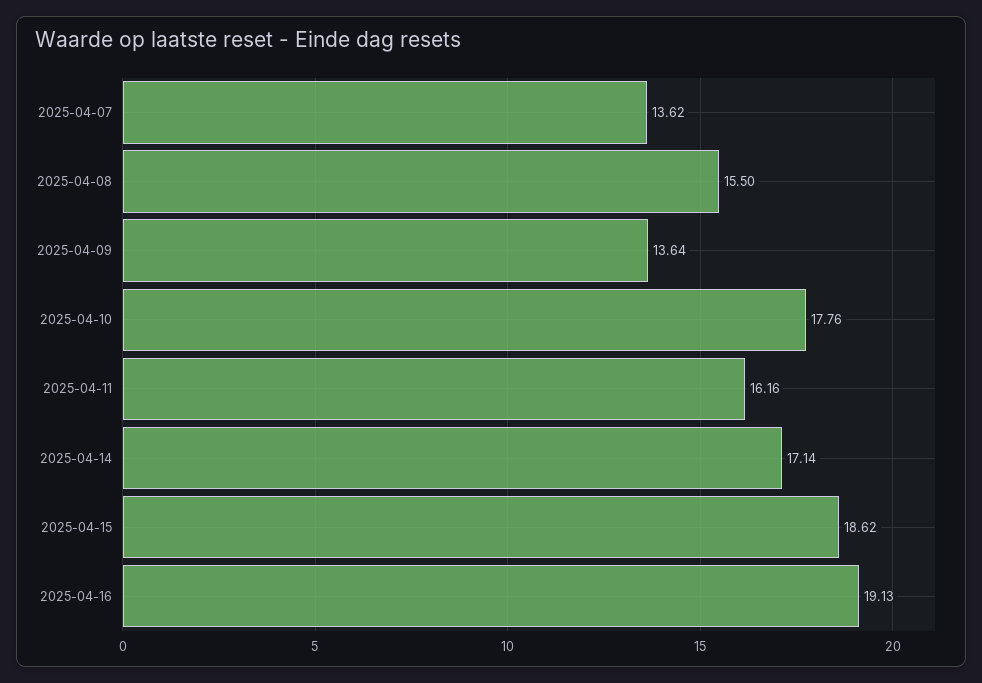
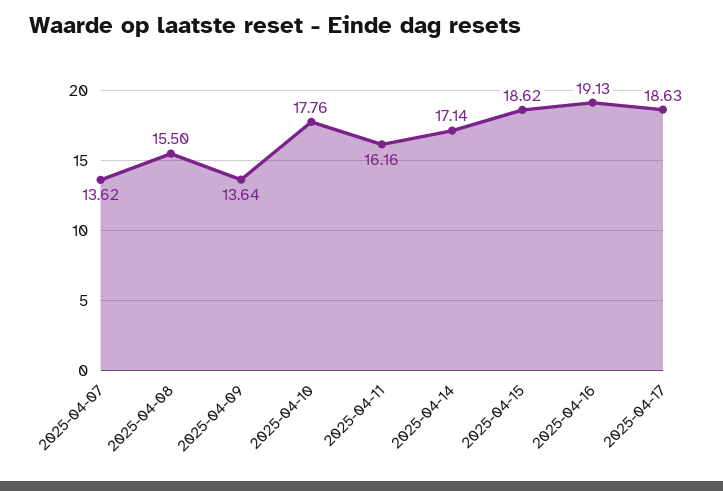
2025-04-17: none -> 18.63

